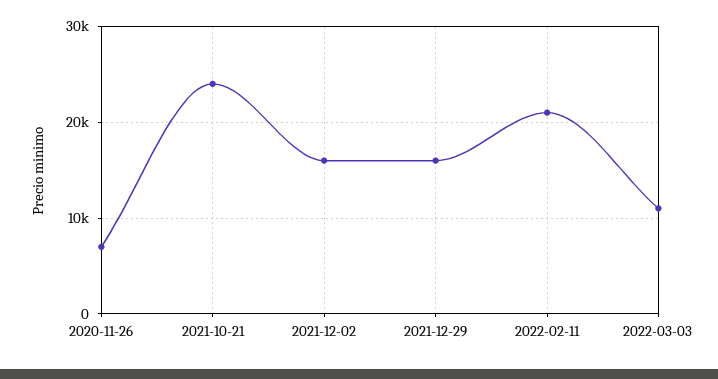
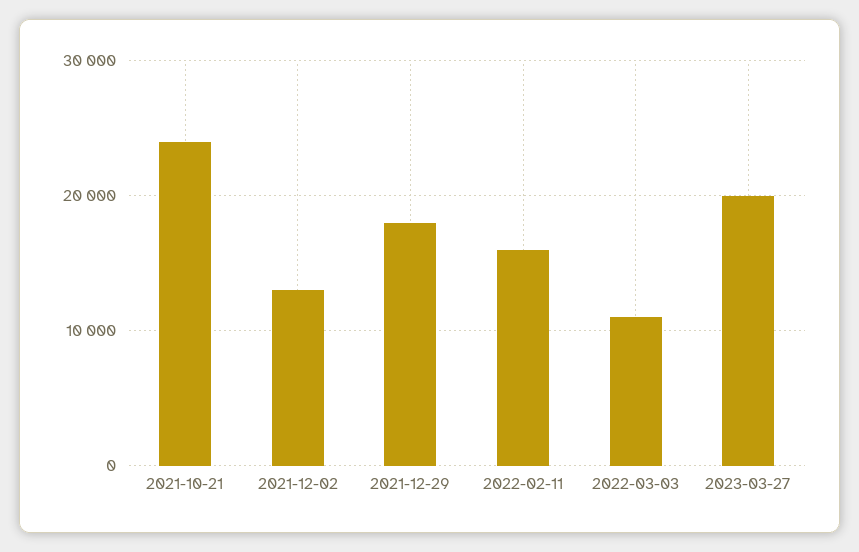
2020-11-26: 7000 -> none
2021-12-02: 16000 -> 13000
2021-12-29: 16000 -> 18000
2022-02-11: 21000 -> 16000
2023-03-27: none -> 20000

